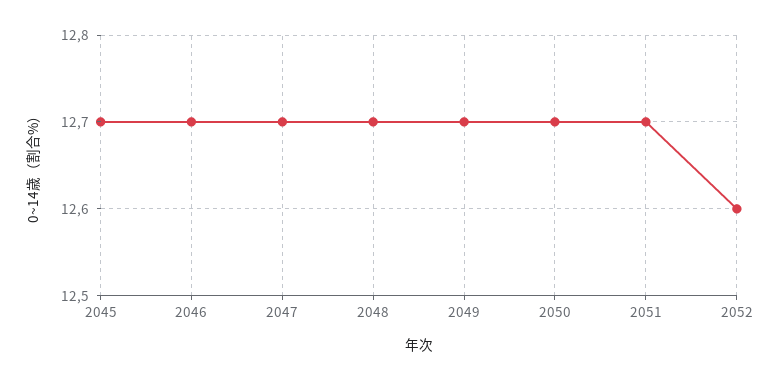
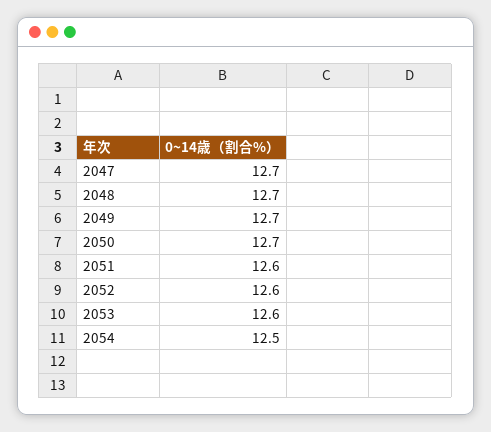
2045: 12.7 -> none
2046: 12.7 -> none
2051: 12.7 -> 12.6
2053: none -> 12.6
2054: none -> 12.5

